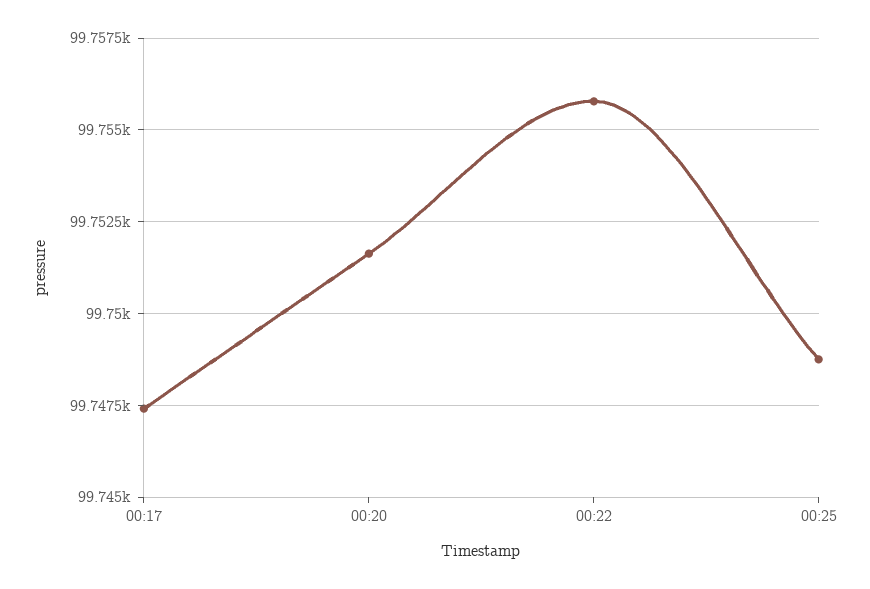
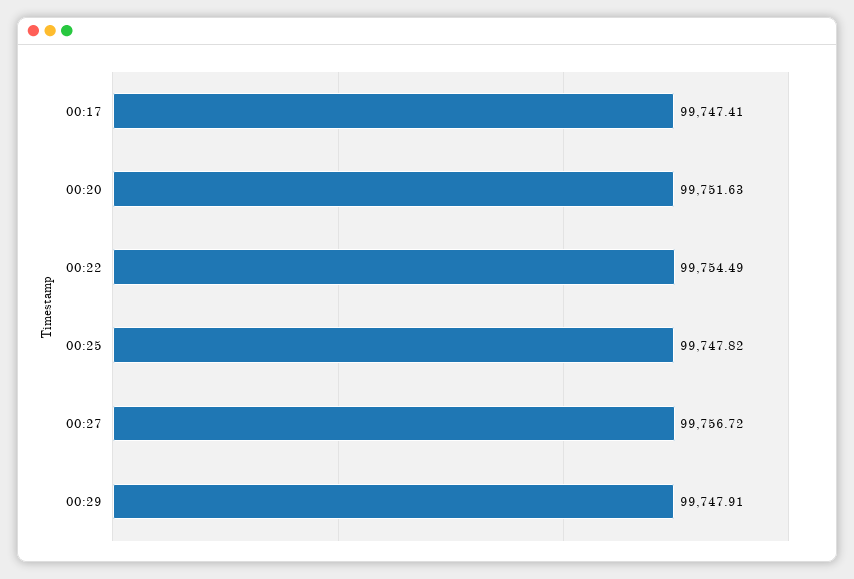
00:22: 99755.75 -> 99754.49
00:25: 99748.75 -> 99747.82
00:27: none -> 99756.72
00:29: none -> 99747.91

